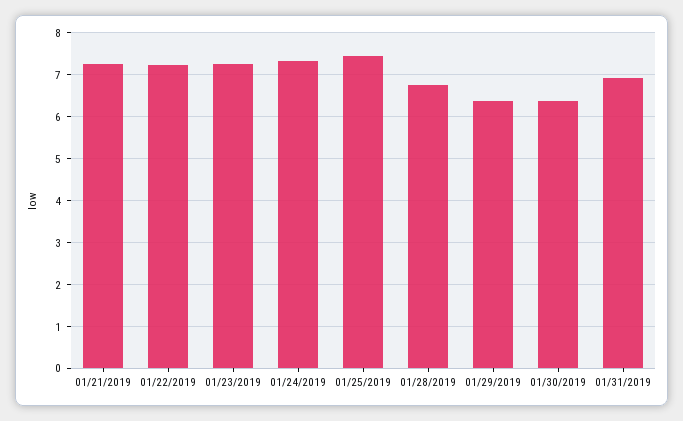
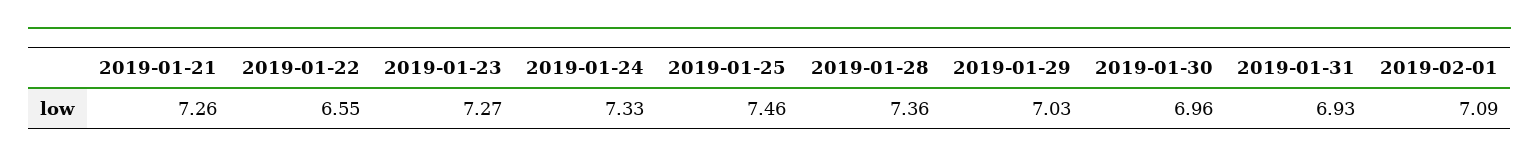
01/22/2019: 7.2 -> 6.55
01/28/2019: 6.8 -> 7.36
01/29/2019: 6.4 -> 7.03
01/30/2019: 6.4 -> 6.96
2019-02-01: none -> 7.09

